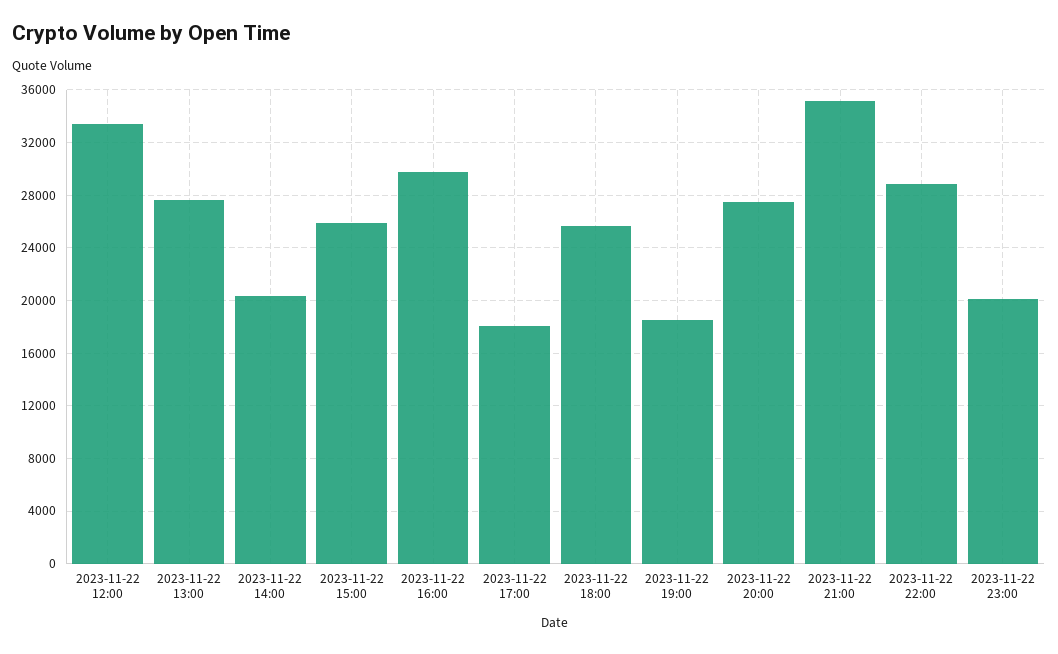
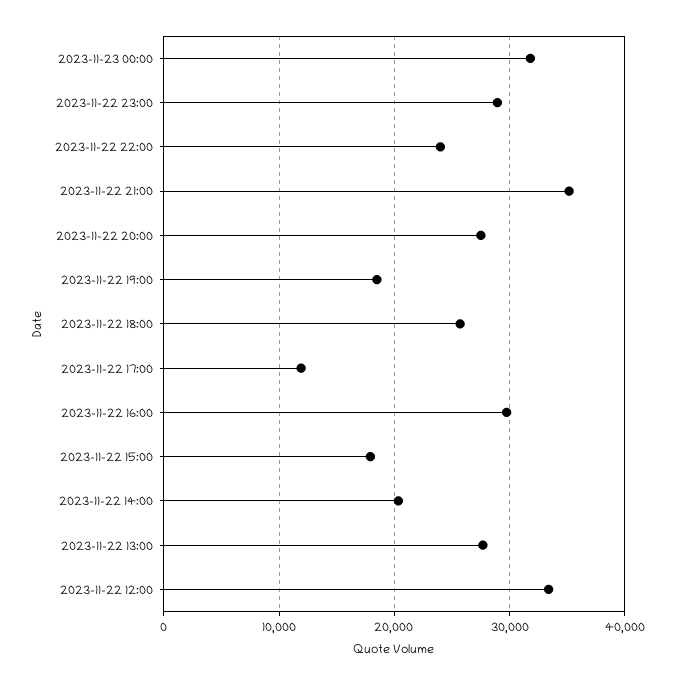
2023-11-22 15:00: 26000 -> 18000
2023-11-22 17:00: 18000 -> 12000
2023-11-22 22:00: 29000 -> 24000
2023-11-22 23:00: 20000 -> 29000
2023-11-23 00:00: none -> 32000

